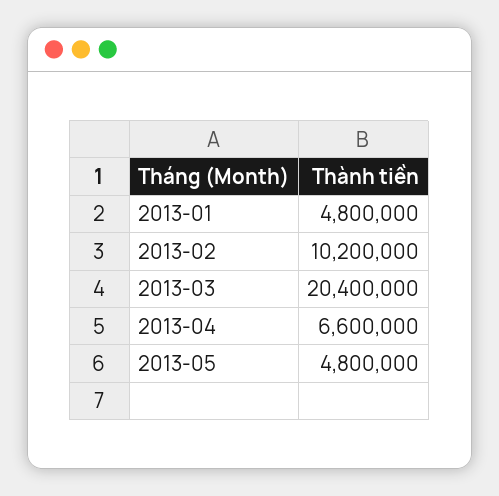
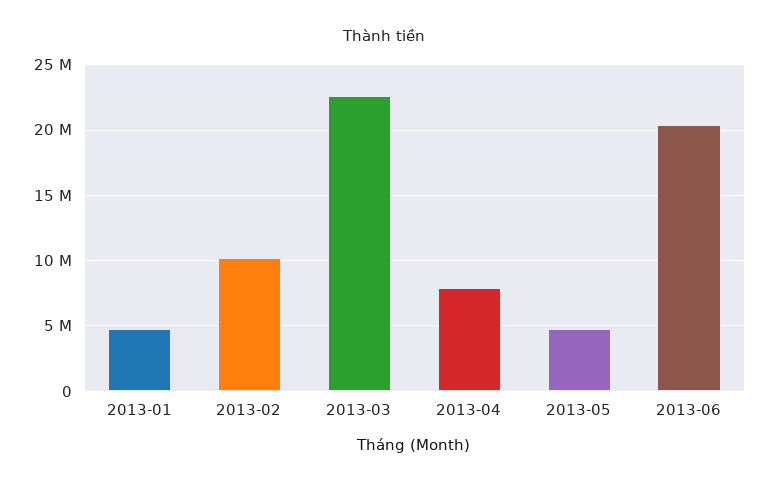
2013-03: 20400000 -> 22500000
2013-04: 6600000 -> 8000000
2013-06: none -> 20500000

